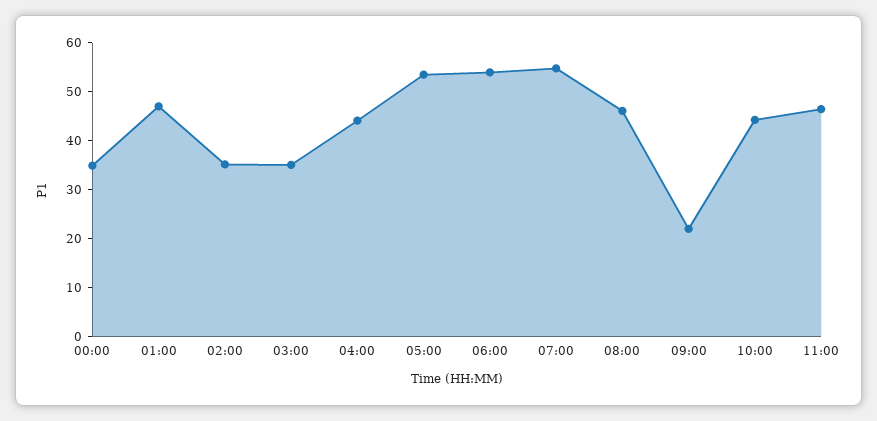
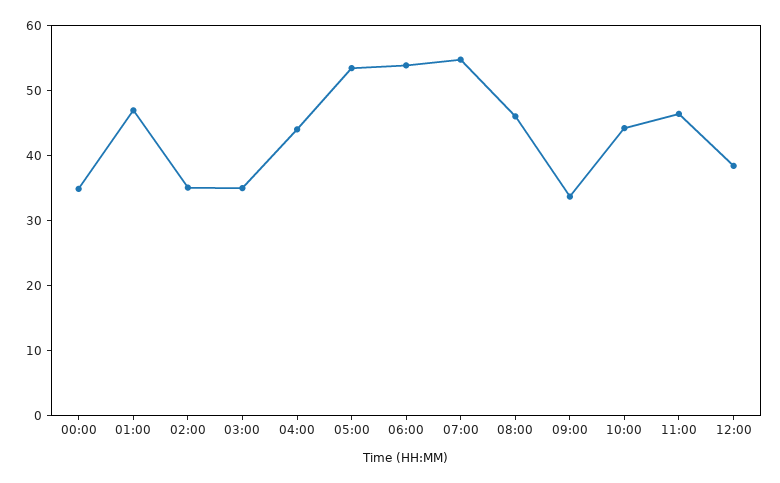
09:00: 22 -> 34
12:00: none -> 38

